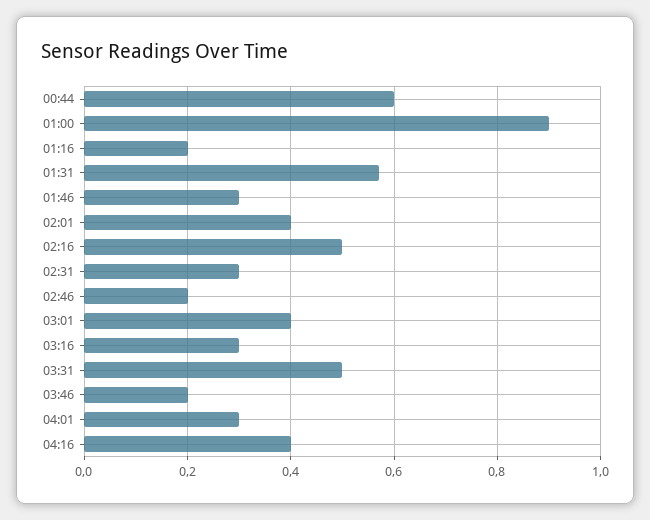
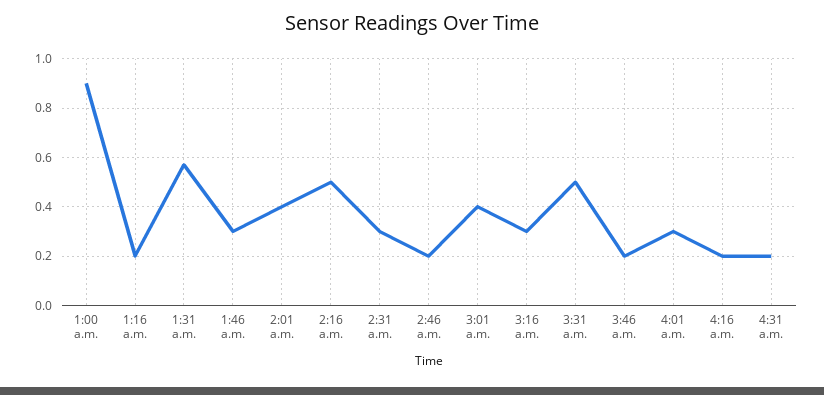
00:44: 0.6 -> none
04:16: 0.4 -> 0.2
4:31 a.m.: none -> 0.2

